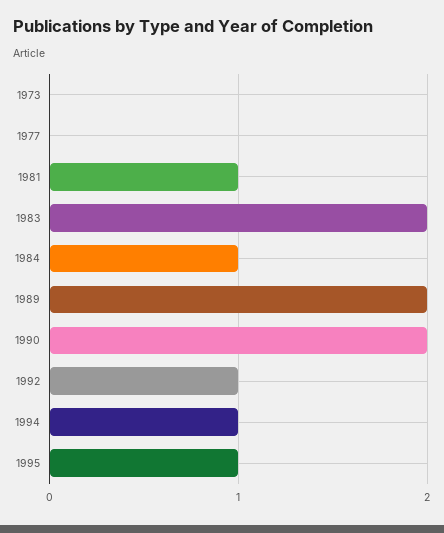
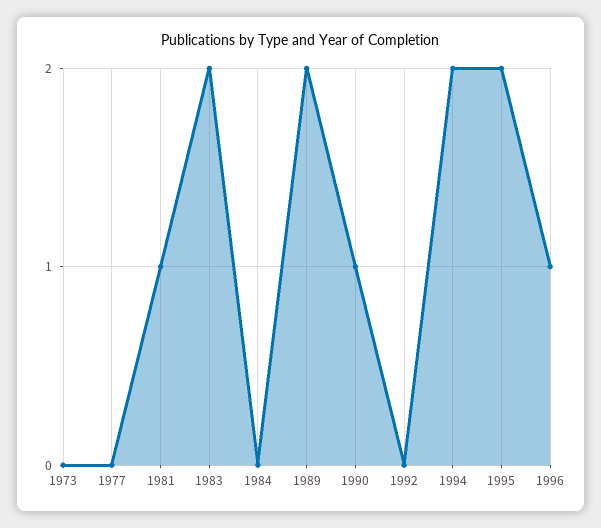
1984: 1 -> 0
1990: 2 -> 1
1992: 1 -> 0
1994: 1 -> 2
1995: 1 -> 2
1996: none -> 1

